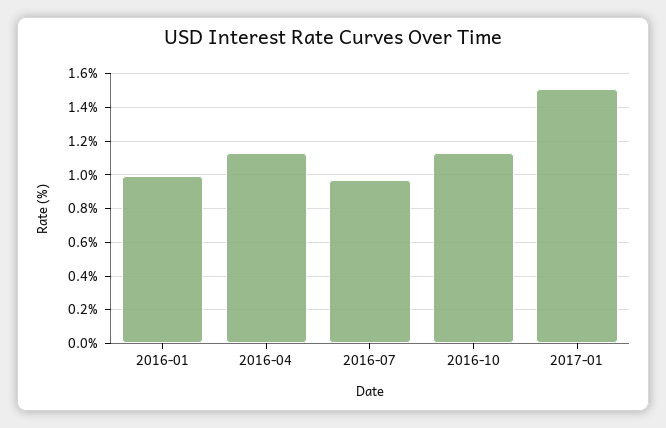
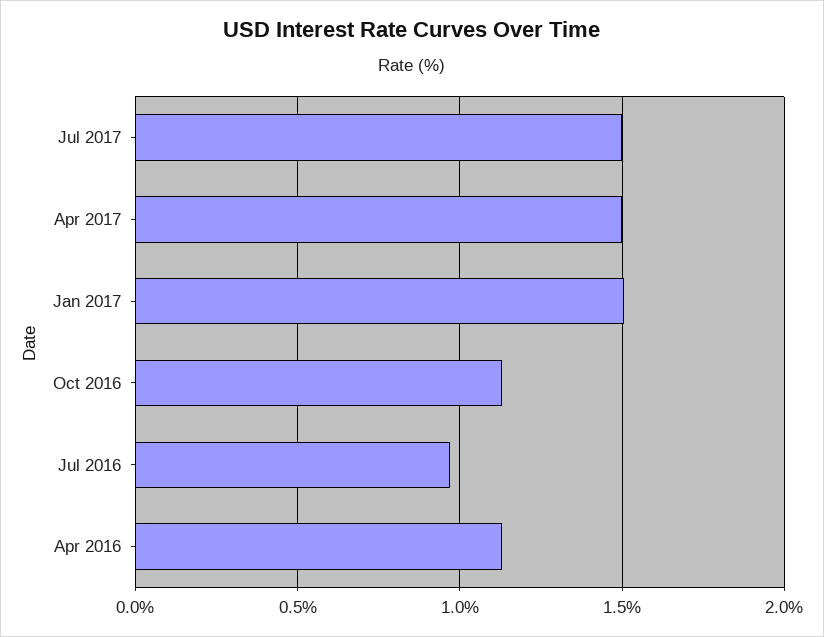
2016-01: 1 -> none
Jul 2017: none -> 1.5
Apr 2017: none -> 1.5

